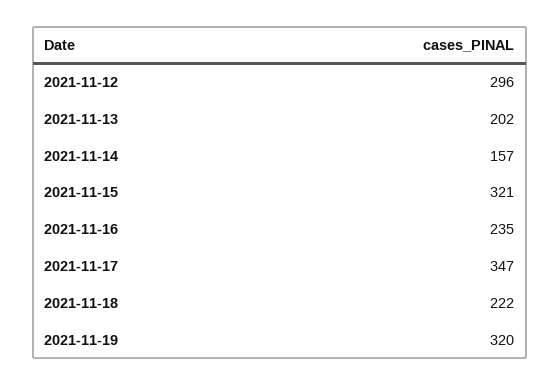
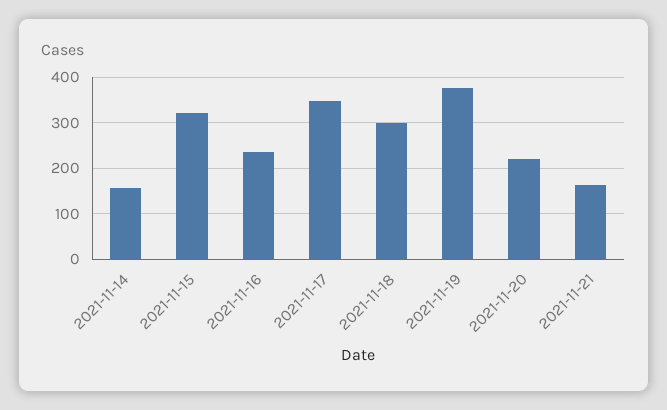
2021-11-12: 296 -> none
2021-11-13: 202 -> none
2021-11-18: 222 -> 300
2021-11-19: 320 -> 380
2021-11-20: none -> 220
2021-11-21: none -> 160

